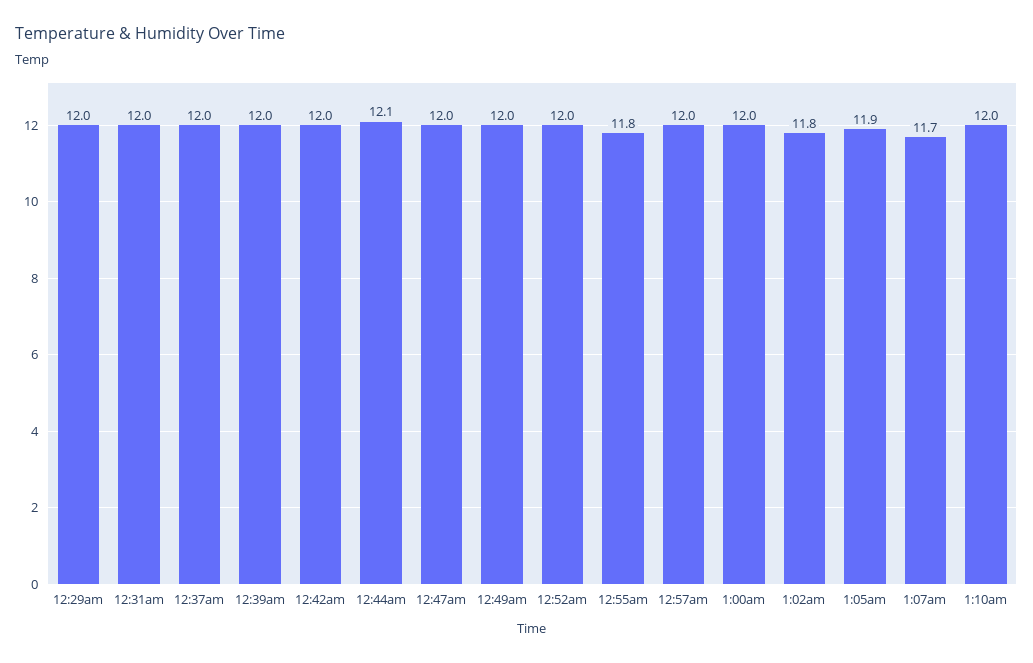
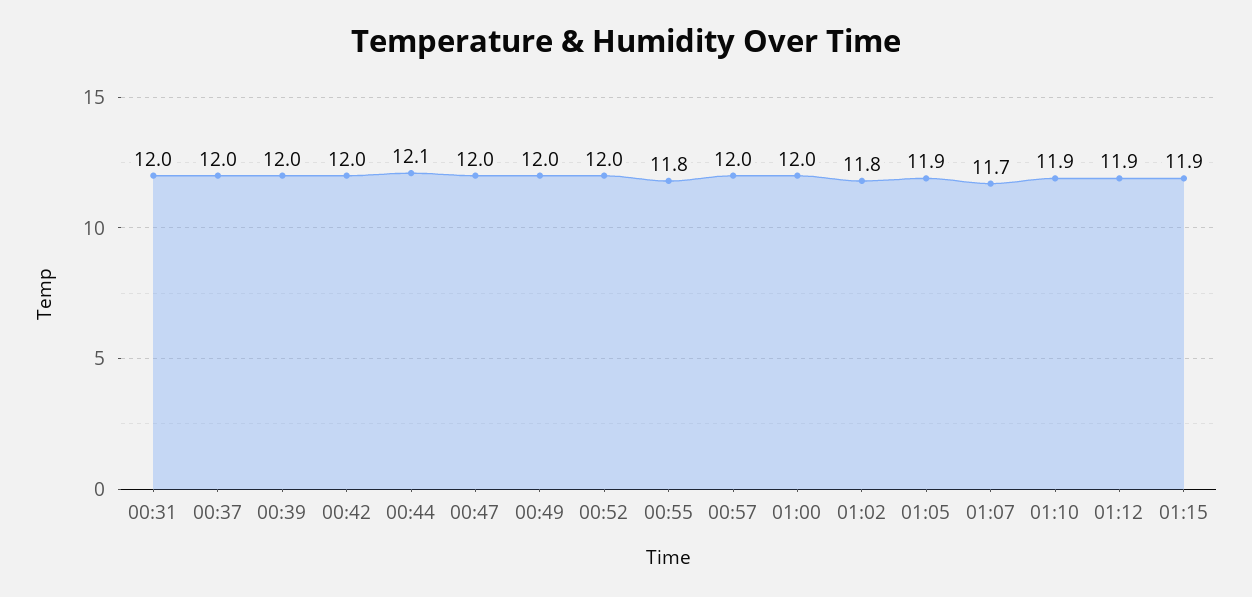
12:29am: 12 -> none
1:10am: 12 -> 11.9
01:12: none -> 11.9
01:15: none -> 11.9

